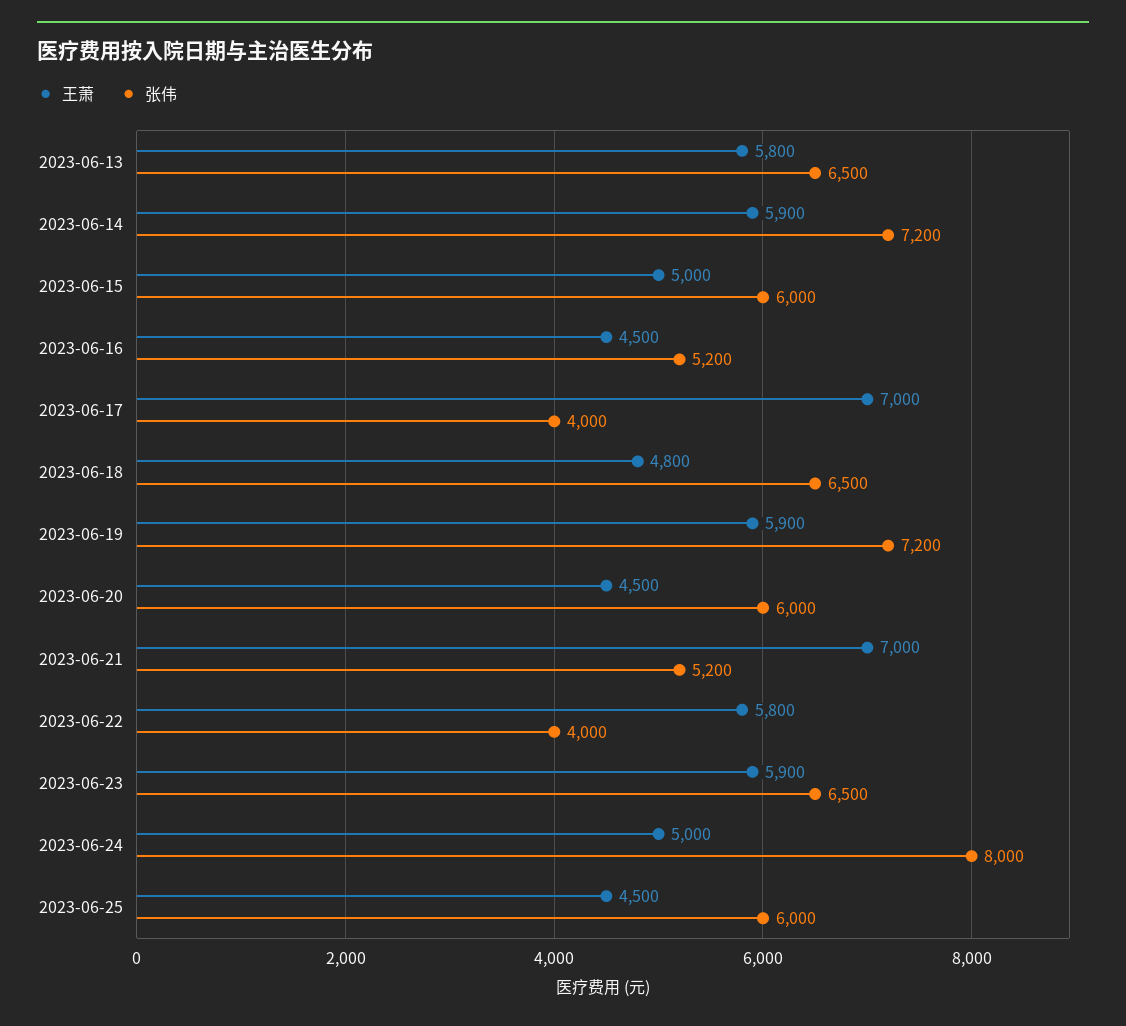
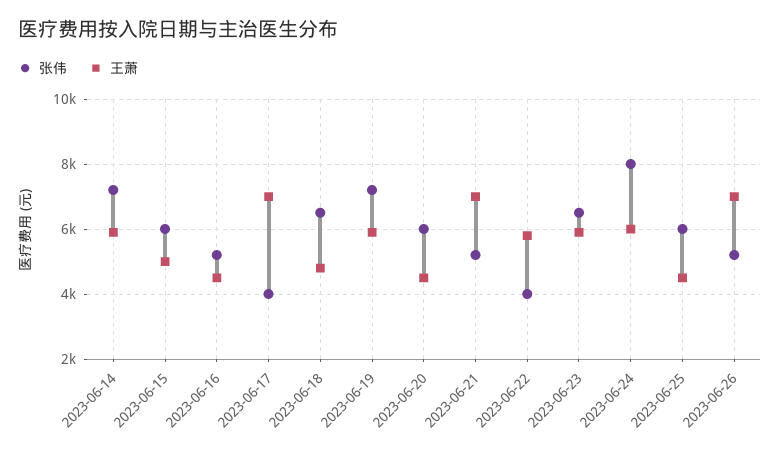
王萧, 2023-06-13: 5800 -> none
张伟, 2023-06-13: 6500 -> none
王萧, 2023-06-24: 5000 -> 6000
张伟, 2023-06-26: none -> 5200
王萧, 2023-06-26: none -> 7000

